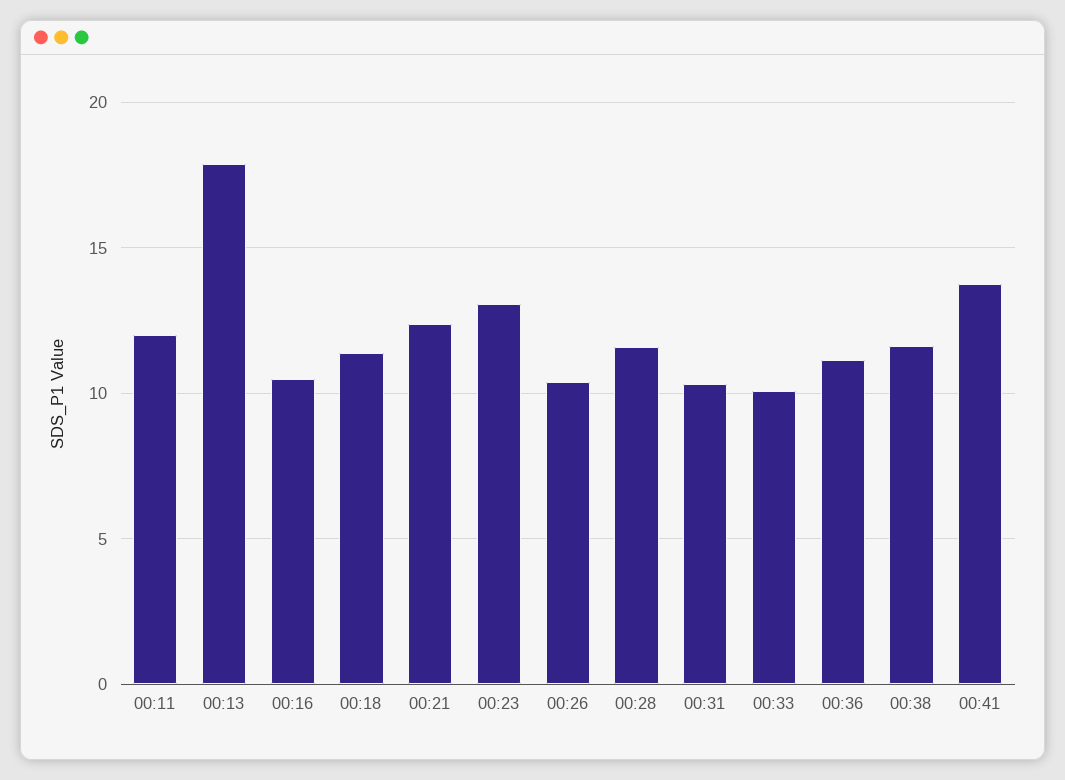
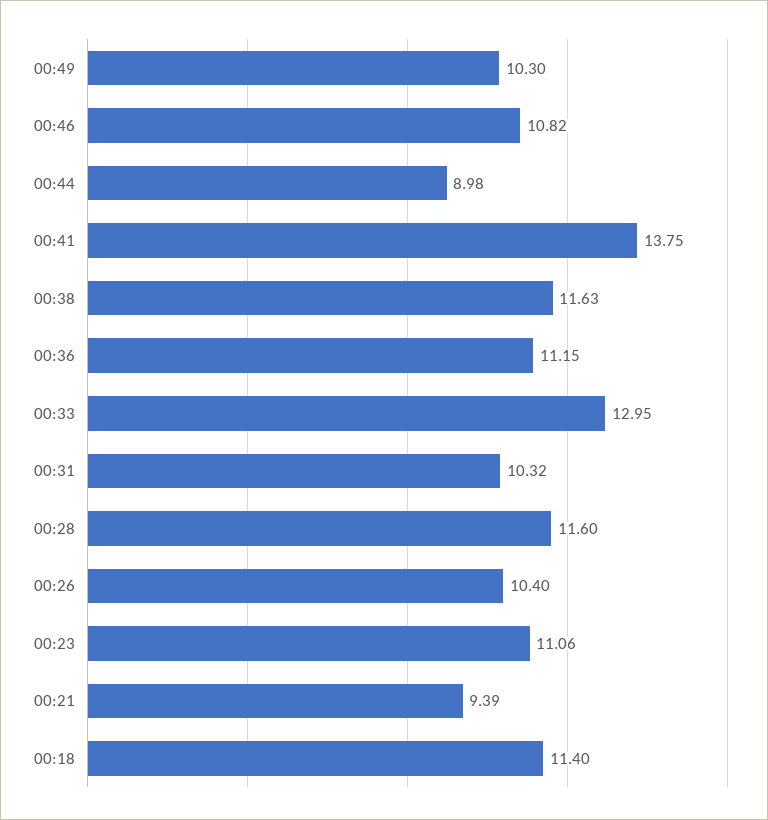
00:11: 12 -> none
00:13: 18 -> none
00:16: 10.5 -> none
00:21: 12.5 -> 9.39
00:23: 13 -> 11.06
00:33: 10 -> 12.95
00:49: none -> 10.3
00:46: none -> 10.82
00:44: none -> 8.98

